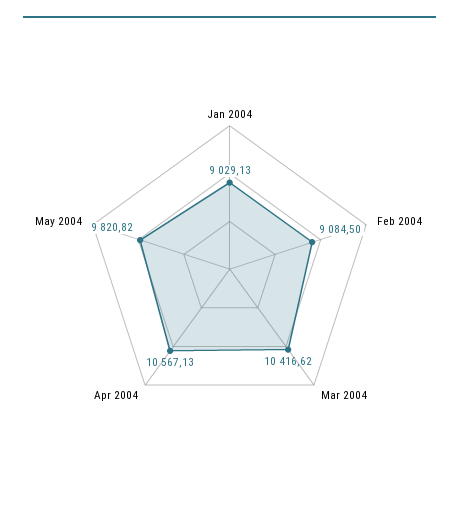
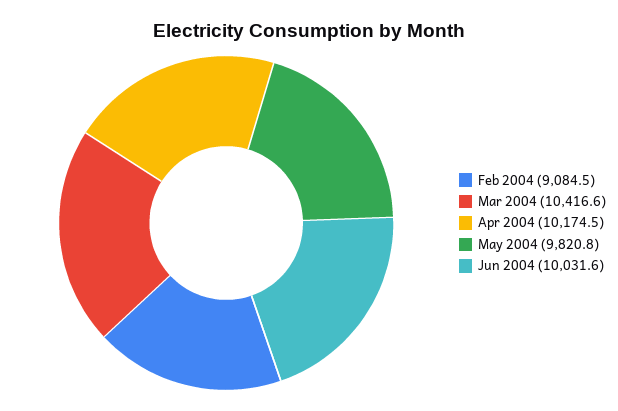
Jan 2004: 9029.13 -> none
Apr 2004: 10567.13 -> 10174.5
Jun 2004: none -> 10031.6

